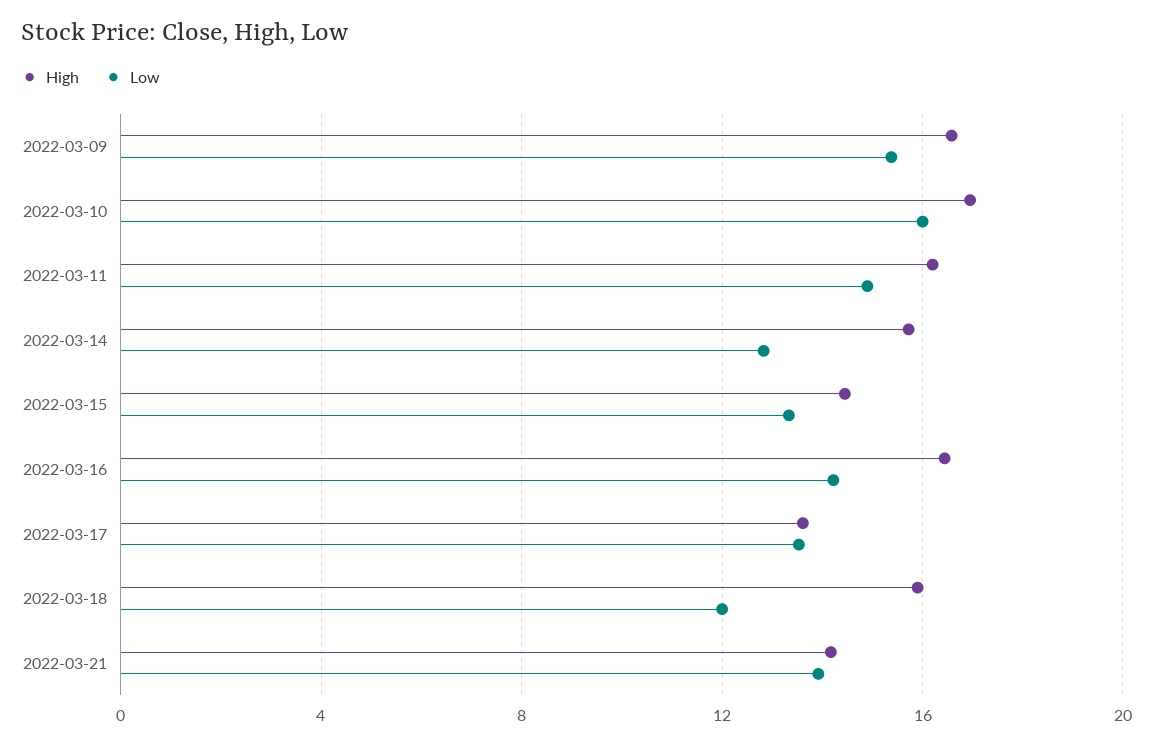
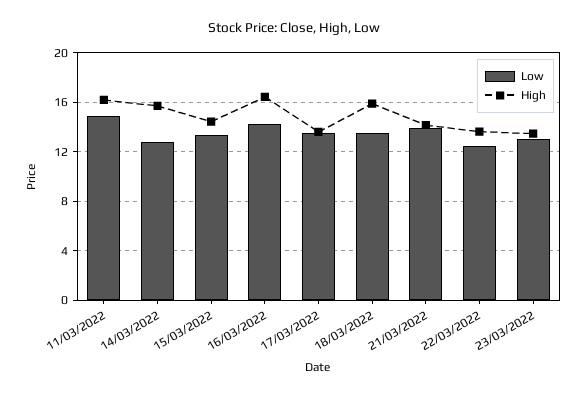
High, 2022-03-09: 16.5 -> none
Low, 2022-03-09: 15.5 -> none
High, 2022-03-10: 17 -> none
Low, 2022-03-10: 16 -> none
Low, 2022-03-18: 12 -> 13.5
Low, 22/03/2022: none -> 12.5
High, 22/03/2022: none -> 13.5
Low, 23/03/2022: none -> 13
High, 23/03/2022: none -> 13.5

